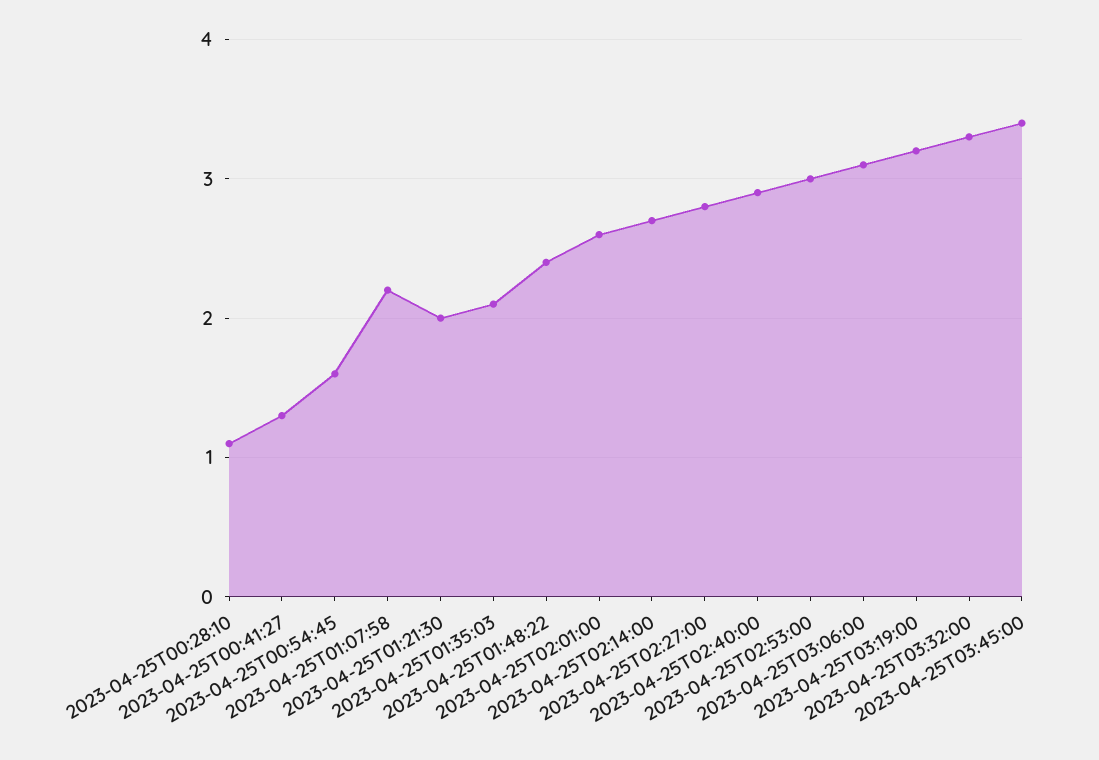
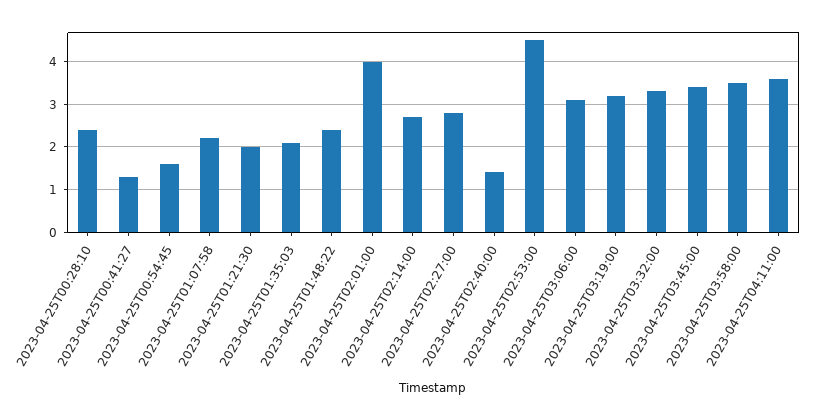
2023-04-25T00:28:10: 1.1 -> 2.5
2023-04-25T02:01:00: 2.6 -> 4
2023-04-25T02:40:00: 2.9 -> 1.5
2023-04-25T02:53:00: 3 -> 4.5
2023-04-25T03:58:00: none -> 3.5
2023-04-25T04:11:00: none -> 3.5

